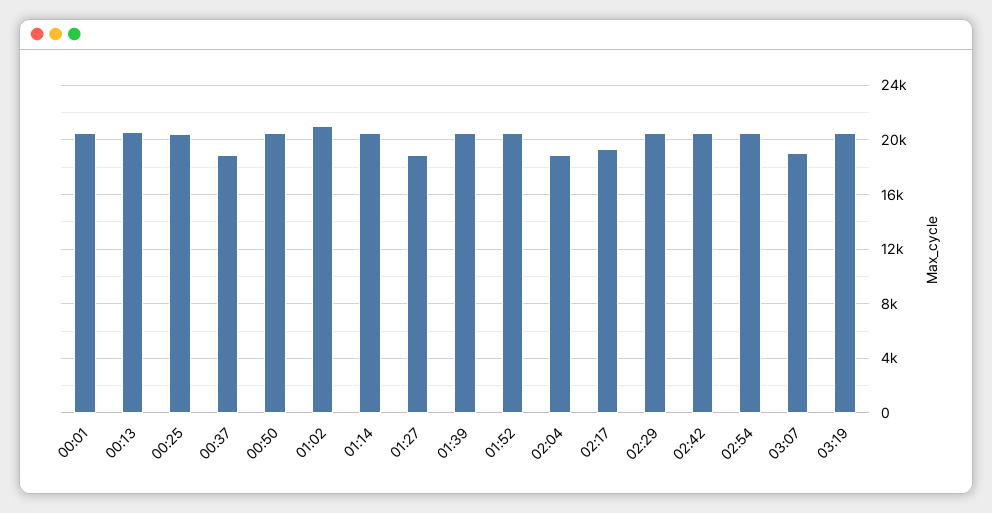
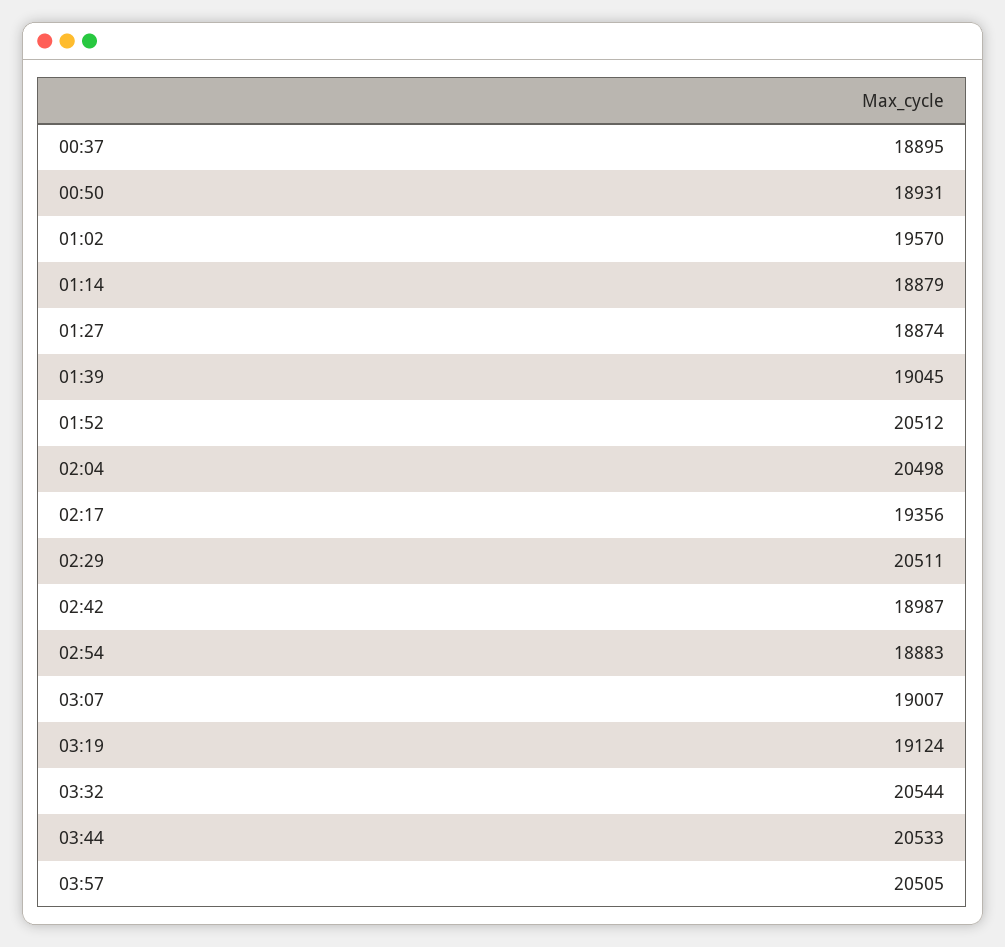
00:01: 20500 -> none
00:13: 20500 -> none
00:25: 20500 -> none
00:50: 20500 -> 18931
01:02: 21000 -> 19570
01:14: 20500 -> 18879
01:39: 20500 -> 19045
02:04: 19000 -> 20498
02:42: 20500 -> 18987
02:54: 20500 -> 18883
03:19: 20500 -> 19124
03:32: none -> 20544
03:44: none -> 20533
03:57: none -> 20505

